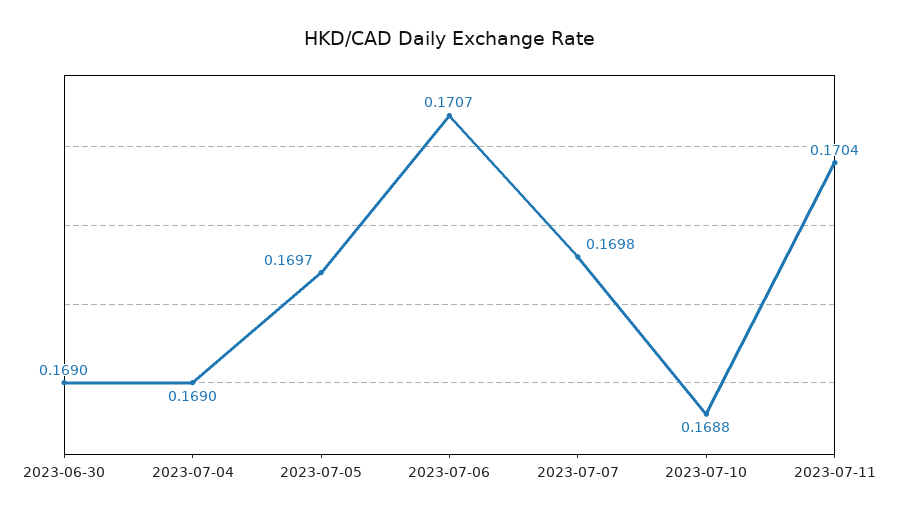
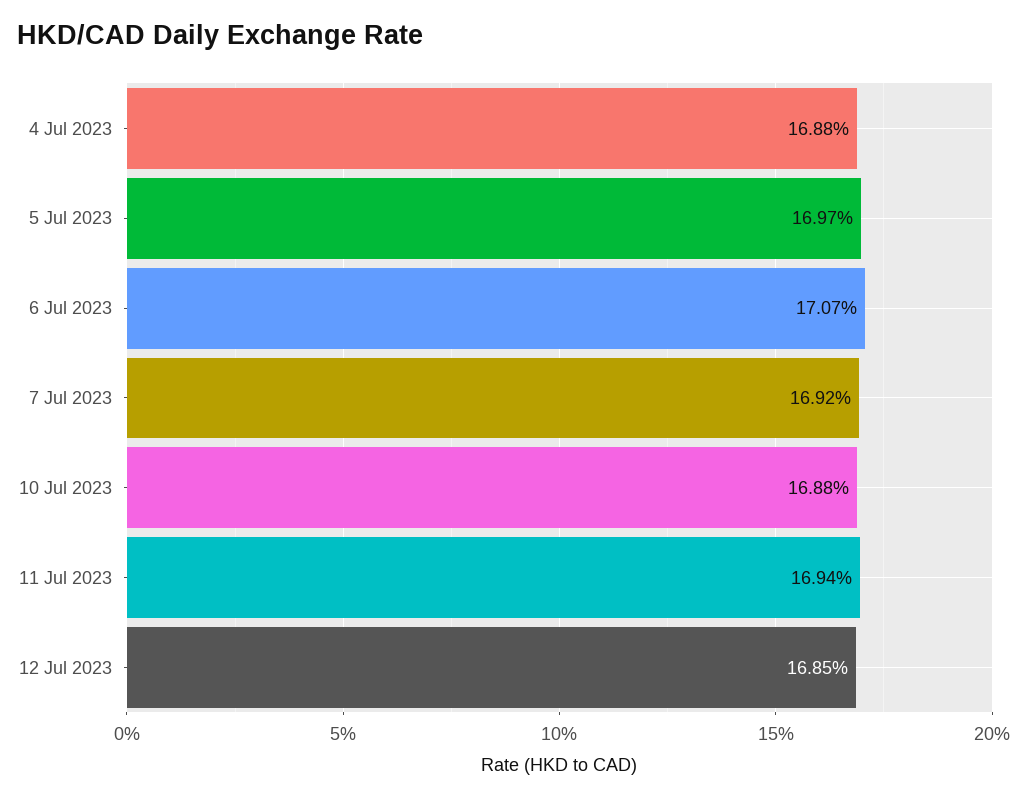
2023-06-30: 0.169 -> none
2023-07-04: 0.169 -> 0.1688
2023-07-07: 0.1698 -> 0.1692
2023-07-11: 0.1704 -> 0.1694
12 Jul 2023: none -> 0.1685

